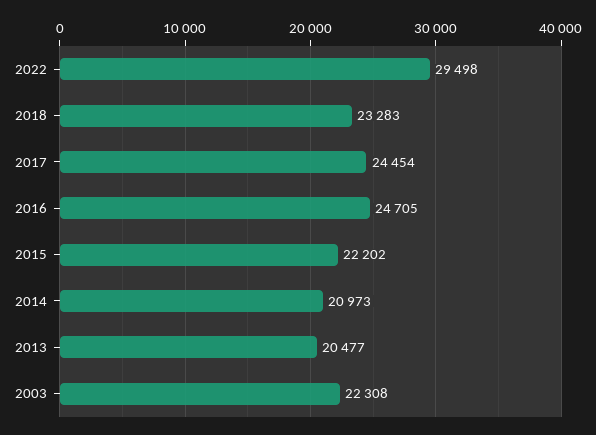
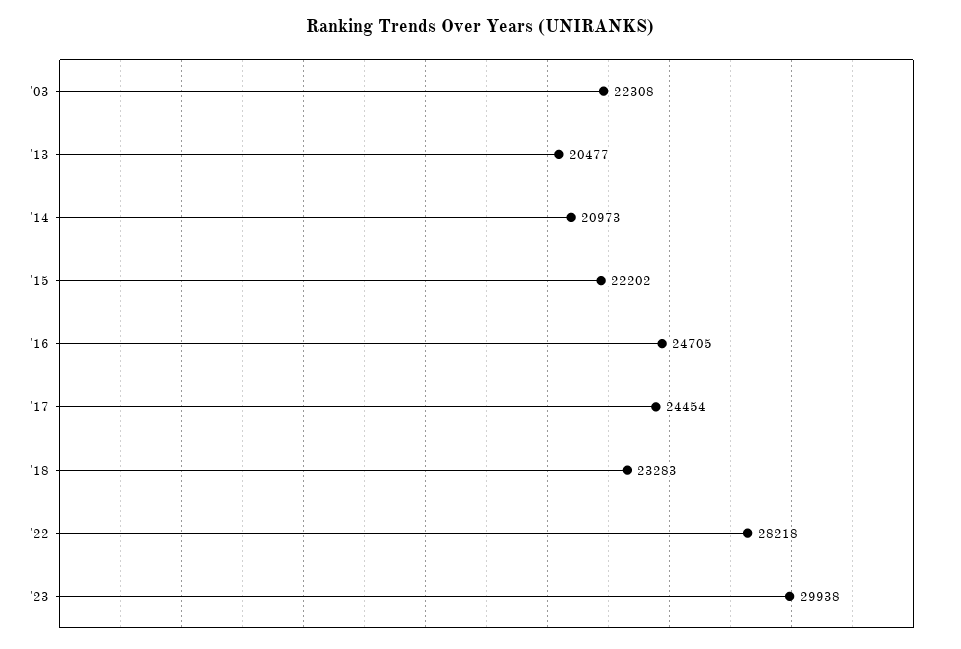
2022: 29498 -> 28218
'23: none -> 29938

